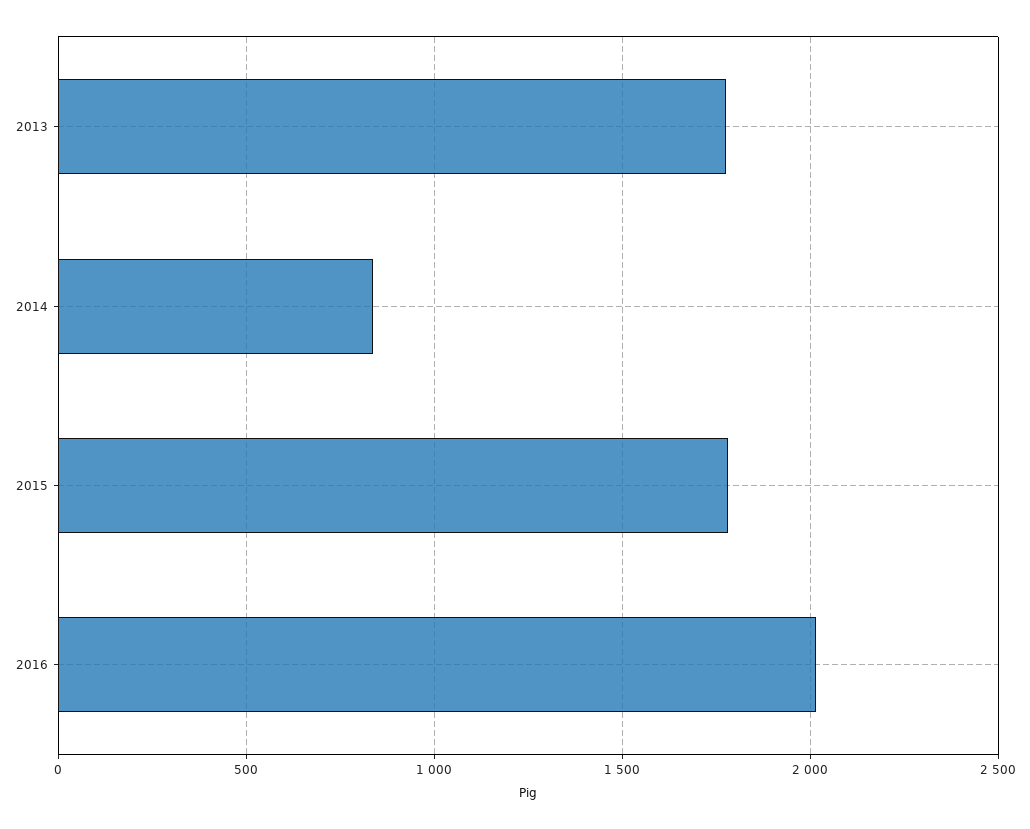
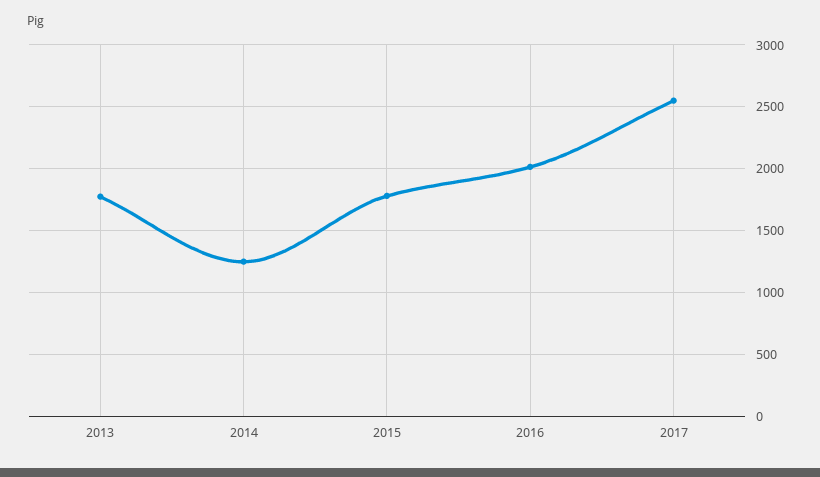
2014: 850 -> 1250
2017: none -> 2550

